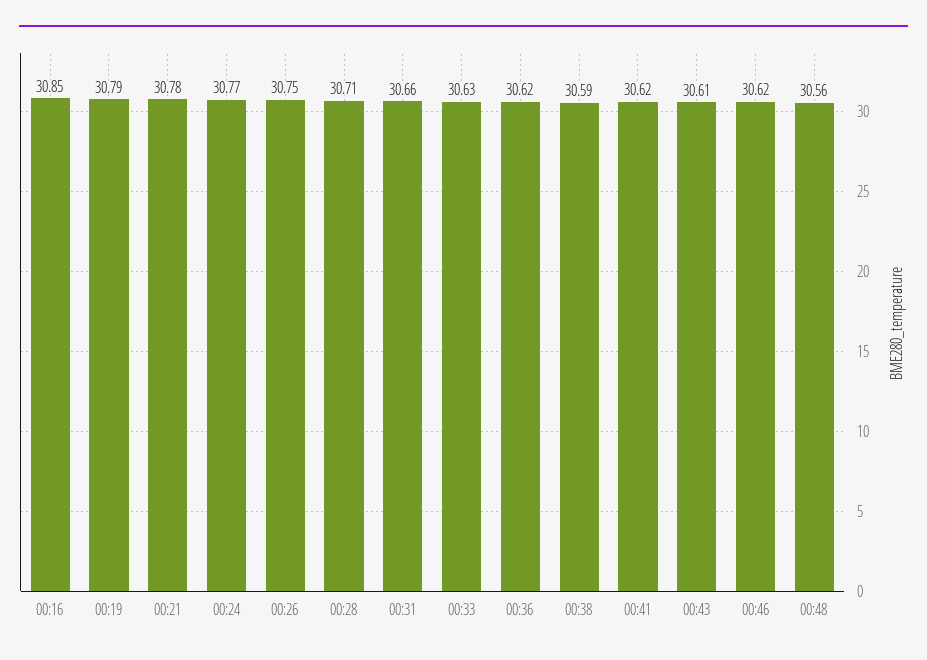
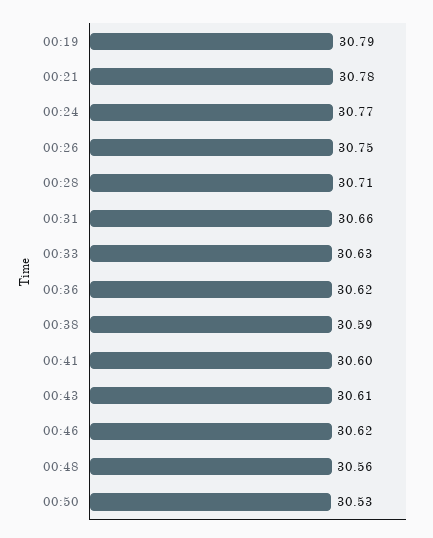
00:16: 30.85 -> none
00:41: 30.62 -> 30.6
00:50: none -> 30.53

